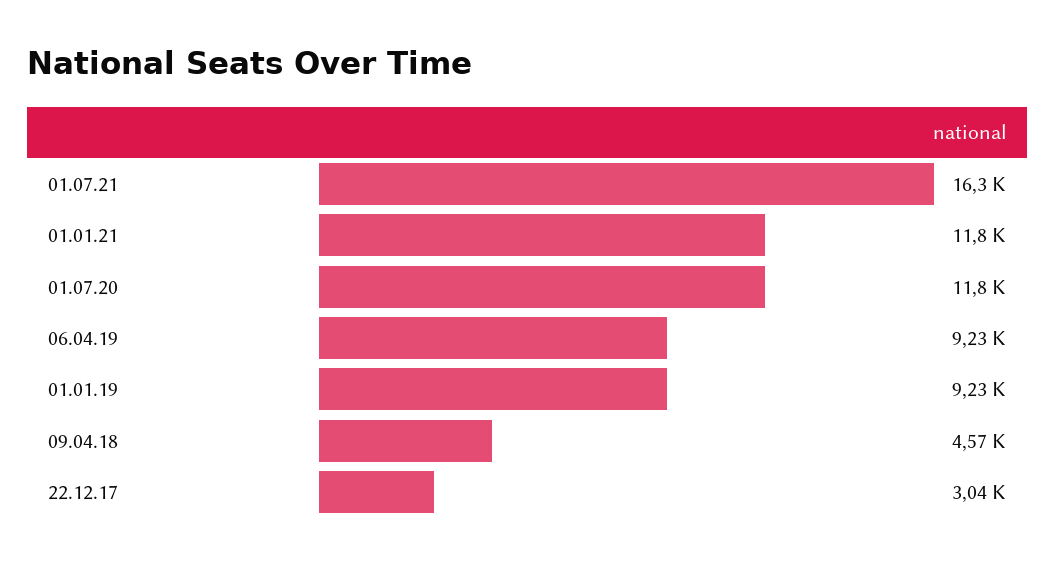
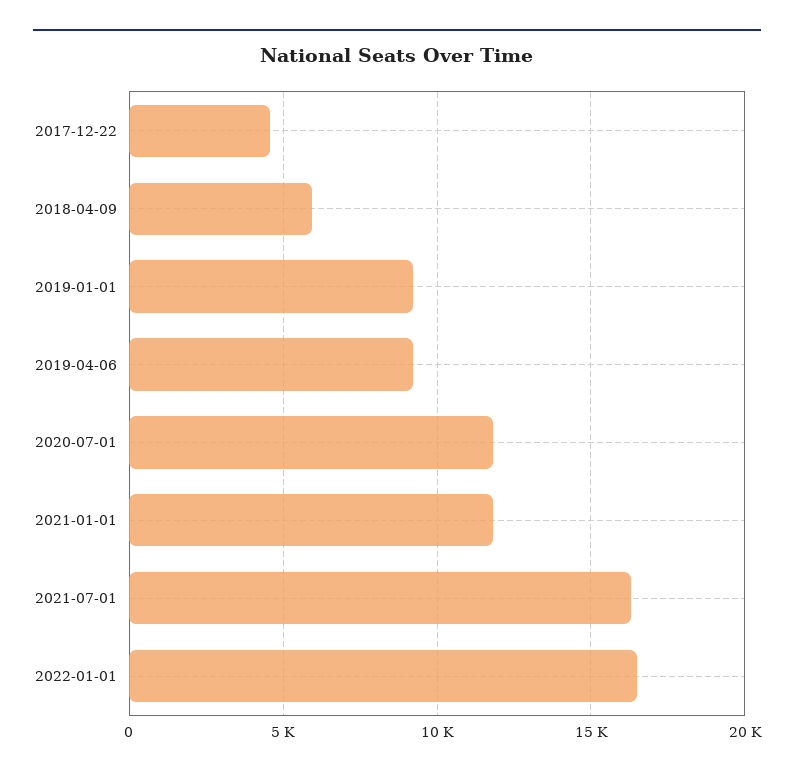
09.04.18: 4570 -> 6000
22.12.17: 3040 -> 4500
2022-01-01: none -> 16500

